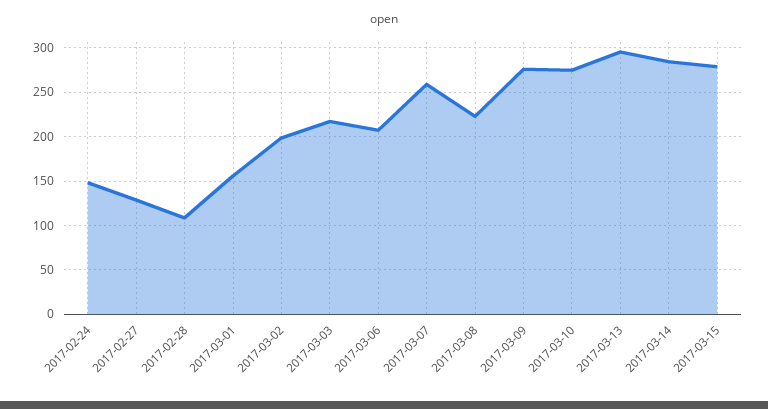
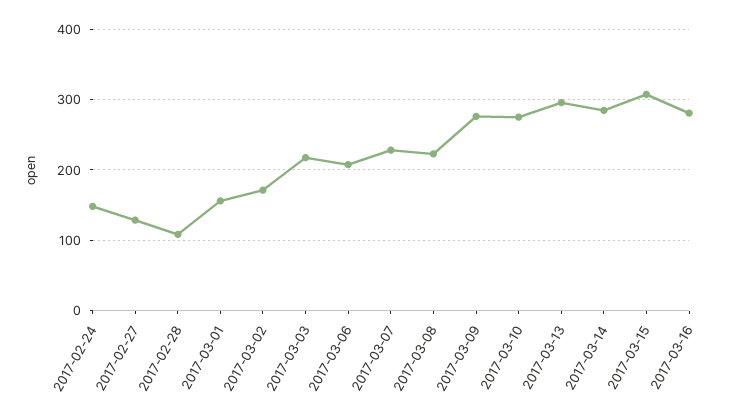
2017-03-02: 200 -> 170
2017-03-07: 260 -> 230
2017-03-15: 280 -> 310
2017-03-16: none -> 280

